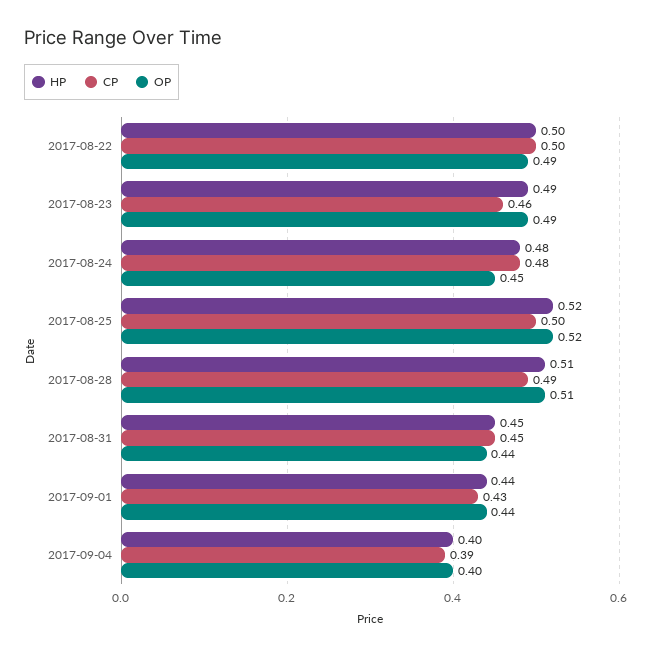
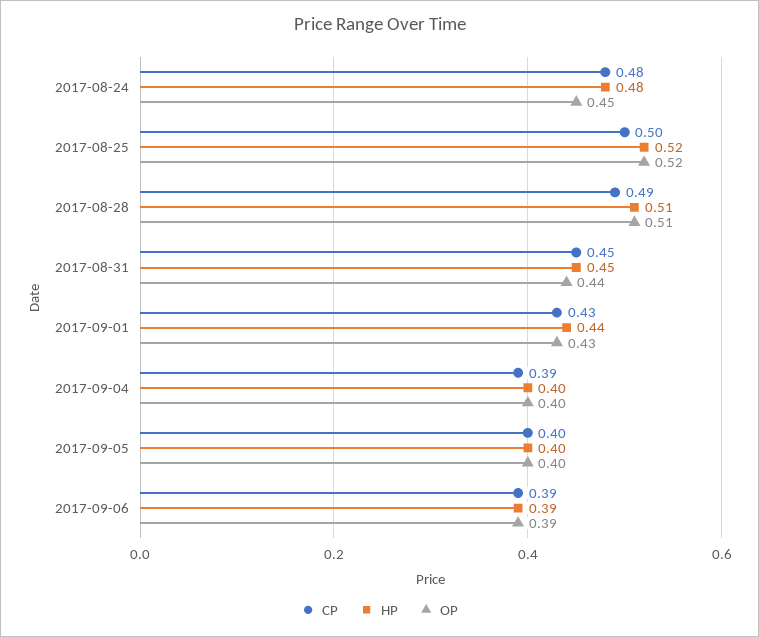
HP, 2017-08-22: 0.5 -> none
CP, 2017-08-22: 0.5 -> none
OP, 2017-08-22: 0.49 -> none
HP, 2017-08-23: 0.49 -> none
CP, 2017-08-23: 0.46 -> none
OP, 2017-08-23: 0.49 -> none
OP, 2017-09-01: 0.44 -> 0.43
CP, 2017-09-05: none -> 0.4
HP, 2017-09-05: none -> 0.4
OP, 2017-09-05: none -> 0.4
CP, 2017-09-06: none -> 0.39
HP, 2017-09-06: none -> 0.39
OP, 2017-09-06: none -> 0.39

